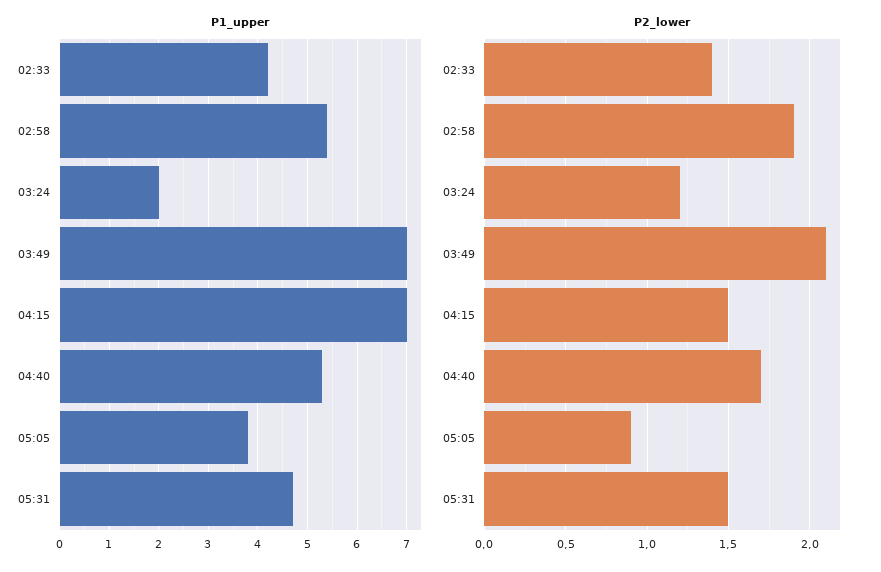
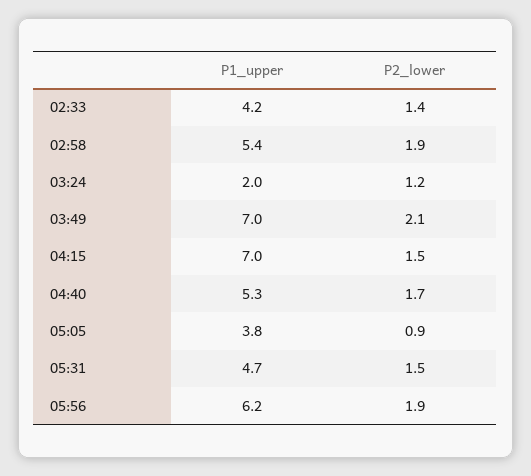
P1_upper, 05:56: none -> 6.2
P2_lower, 05:56: none -> 1.9

